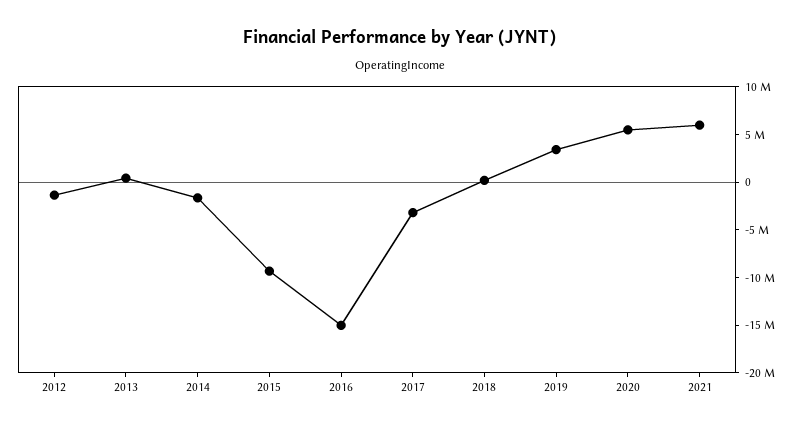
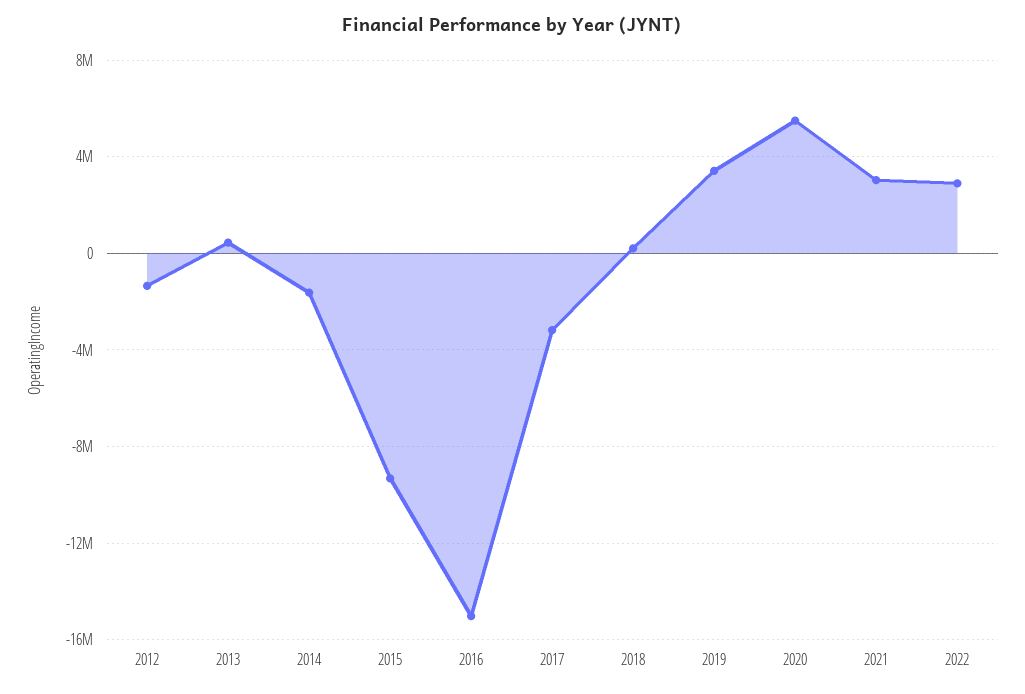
2021: 6000000 -> 3000000
2022: none -> 3000000

